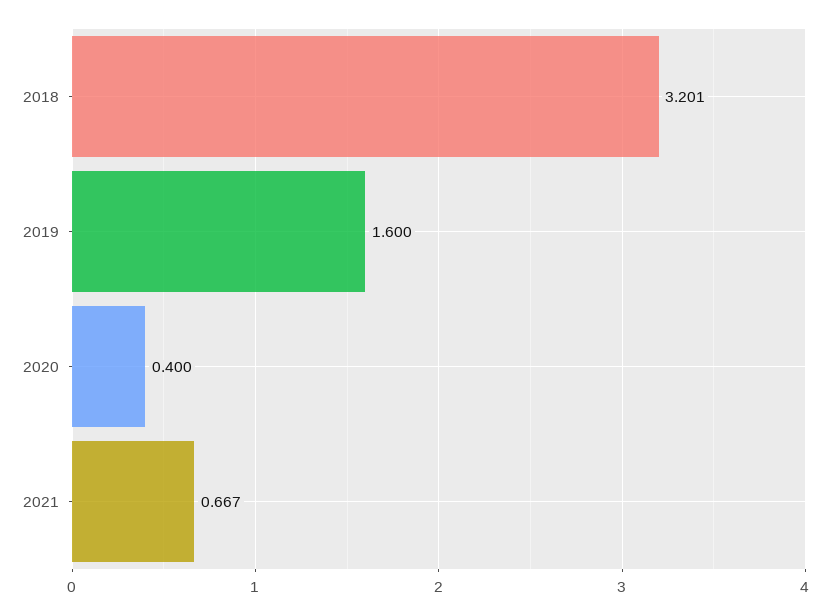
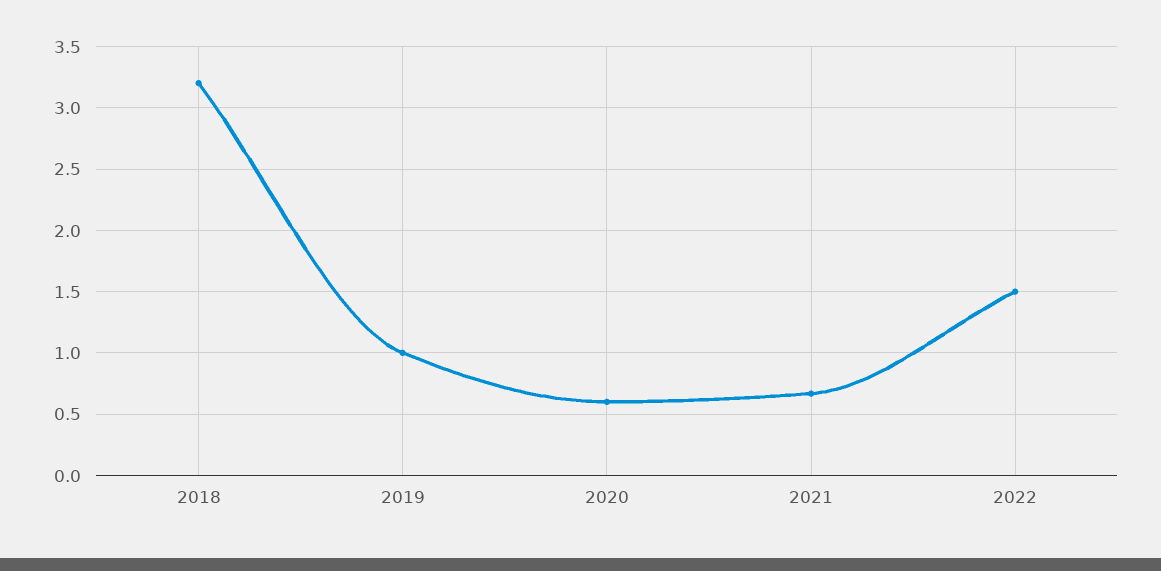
2019: 1.6 -> 1
2020: 0.4 -> 0.6
2022: none -> 1.5

